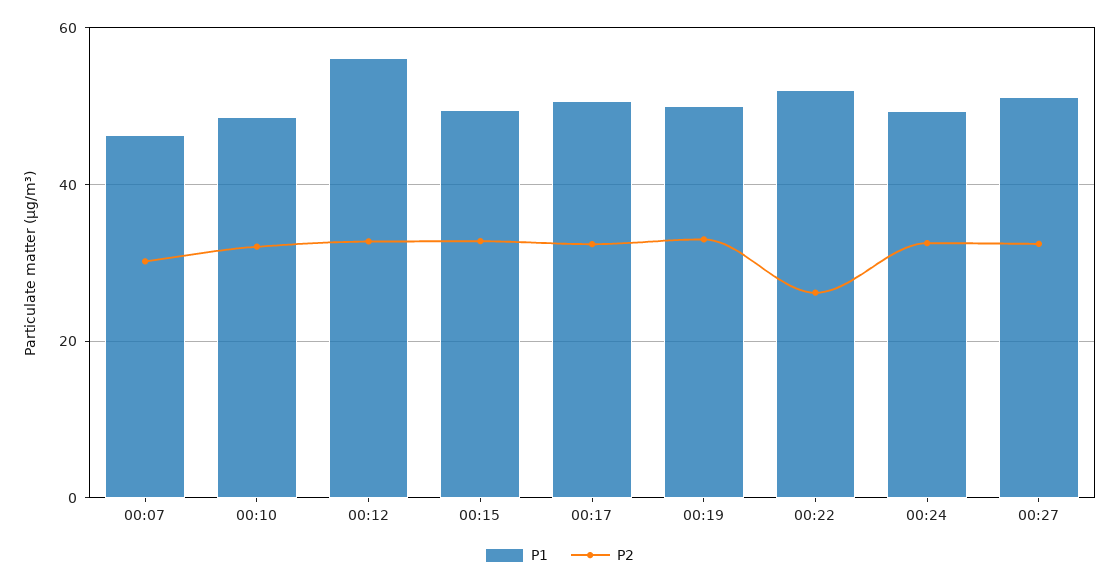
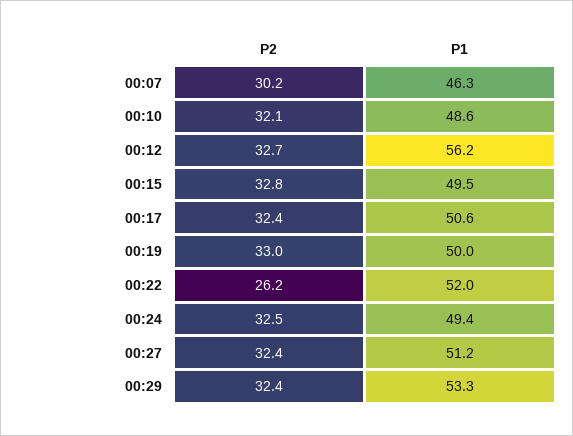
P2, 00:29: none -> 32.4
P1, 00:29: none -> 53.3

